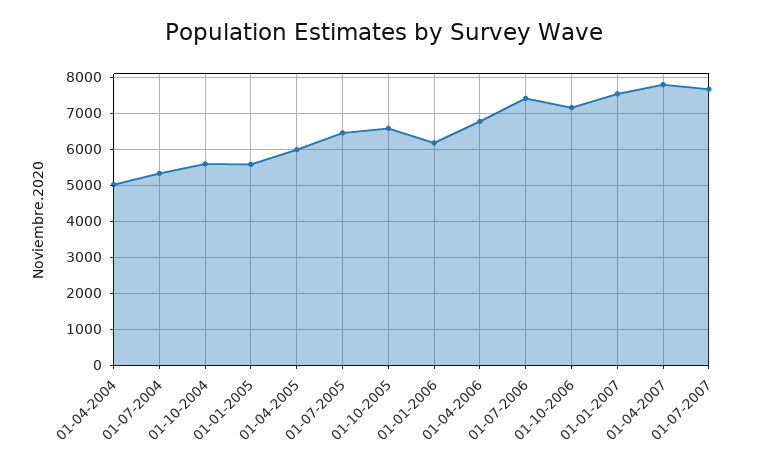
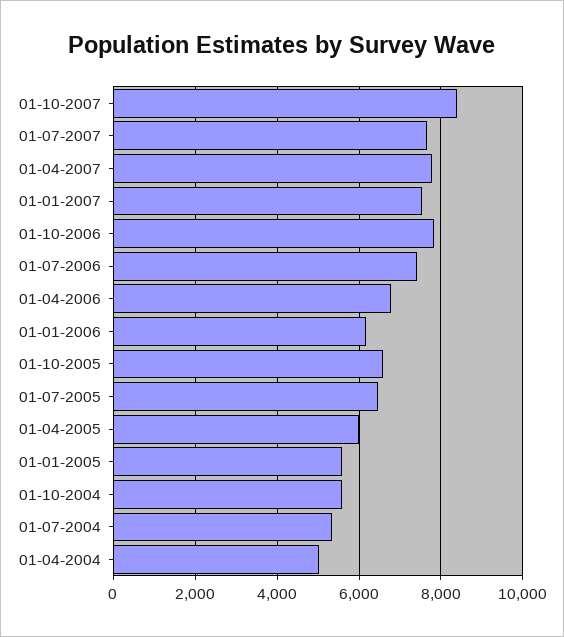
01-10-2006: 7200 -> 7800
01-10-2007: none -> 8400

